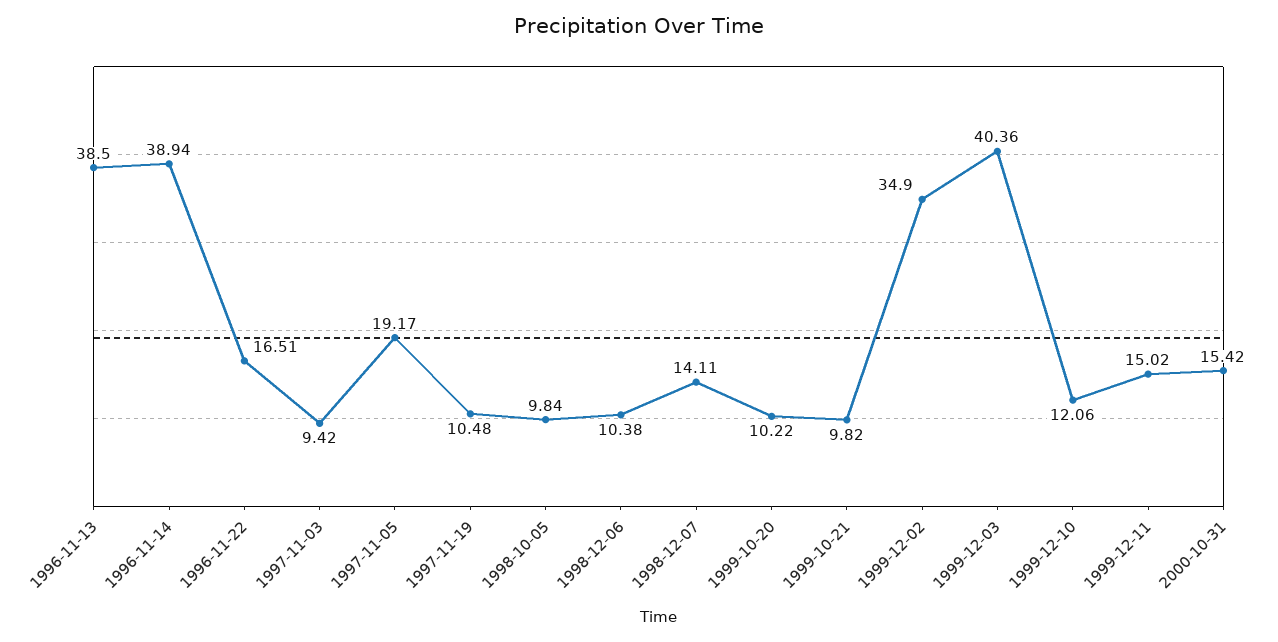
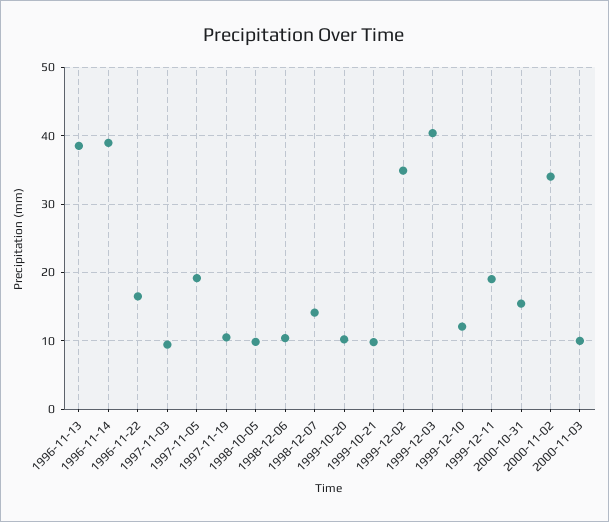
1999-12-11: 15.02 -> 19
2000-11-02: none -> 34
2000-11-03: none -> 10

